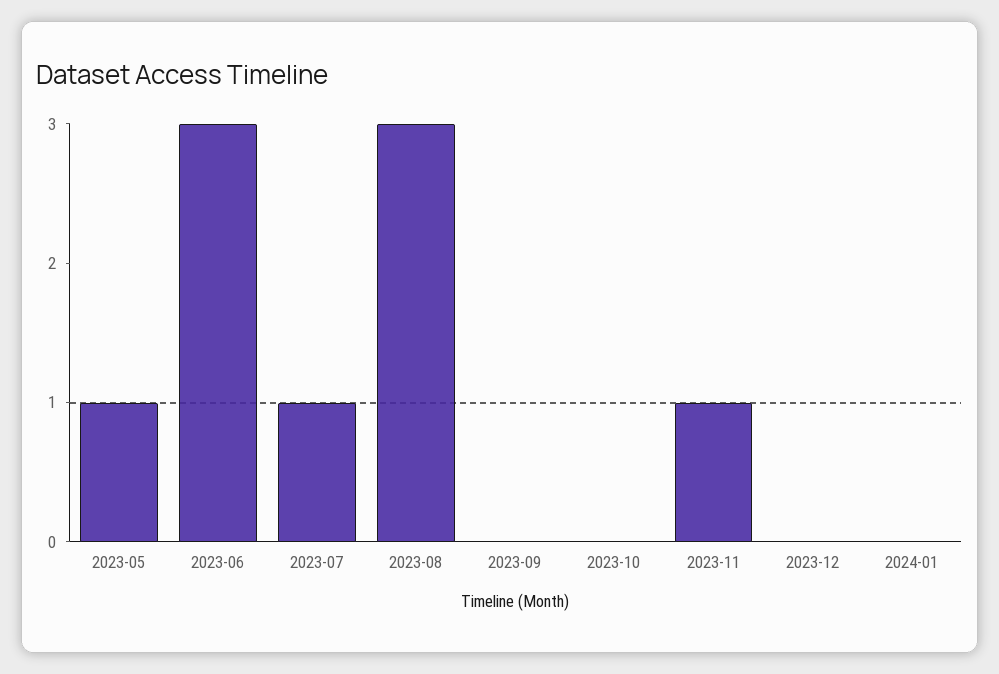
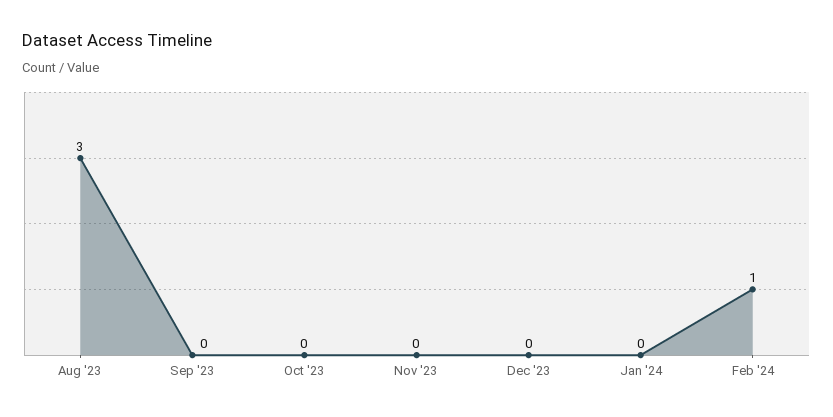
2023-05: 1 -> none
2023-06: 3 -> none
2023-07: 1 -> none
2023-11: 1 -> 0
Feb '24: none -> 1

